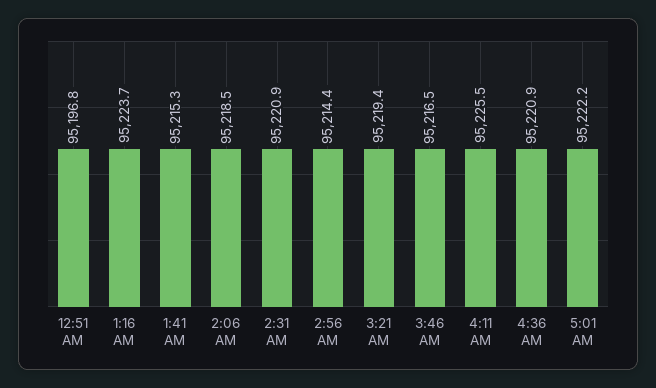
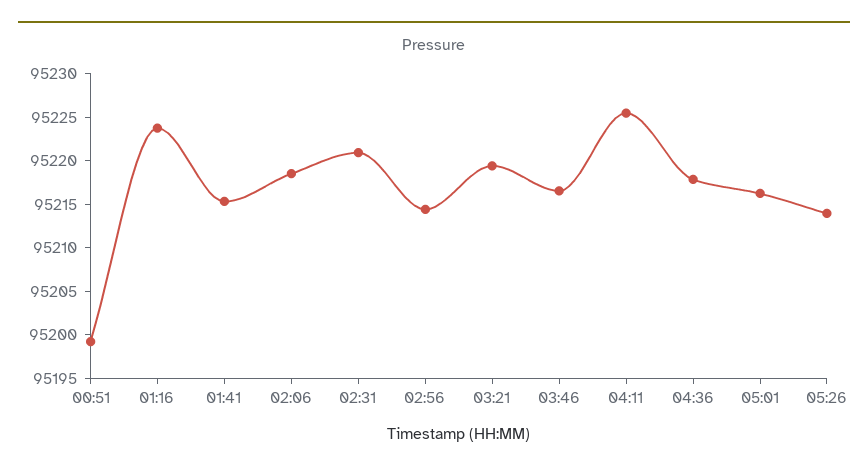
12:51 AM: 95196.8 -> 95199
4:36 AM: 95220.9 -> 95218
5:01 AM: 95222.2 -> 95216
05:26: none -> 95214

